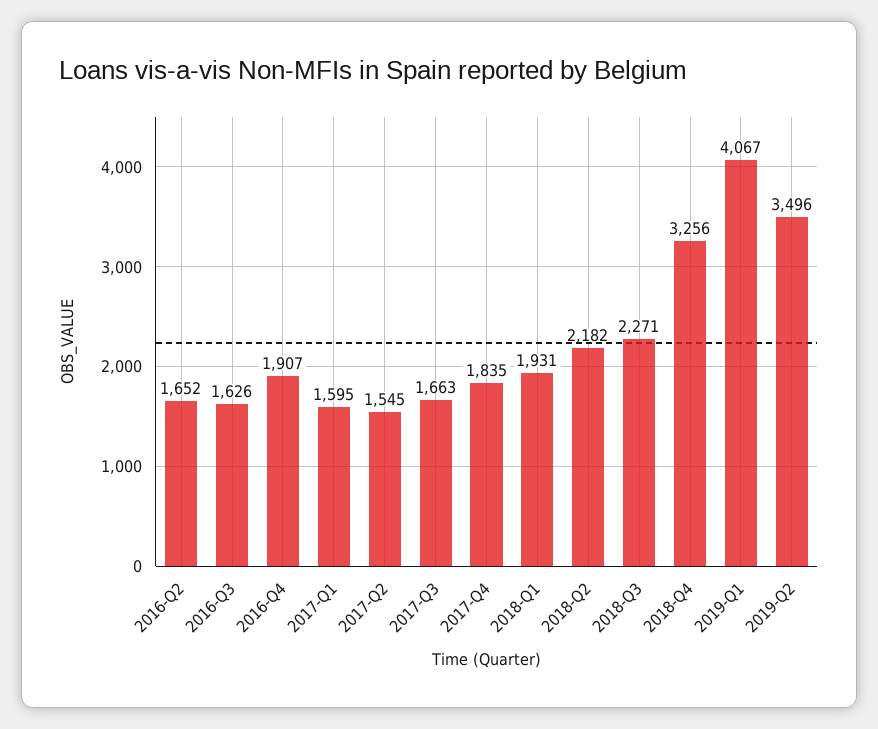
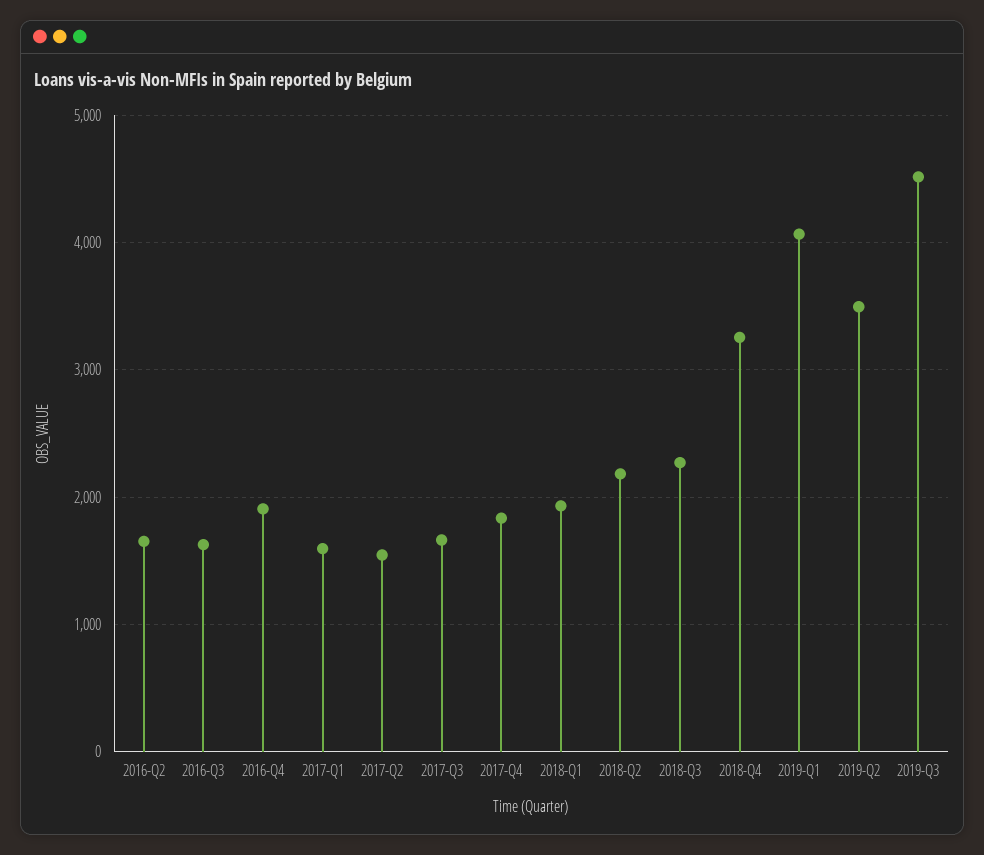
2019-Q3: none -> 4500

